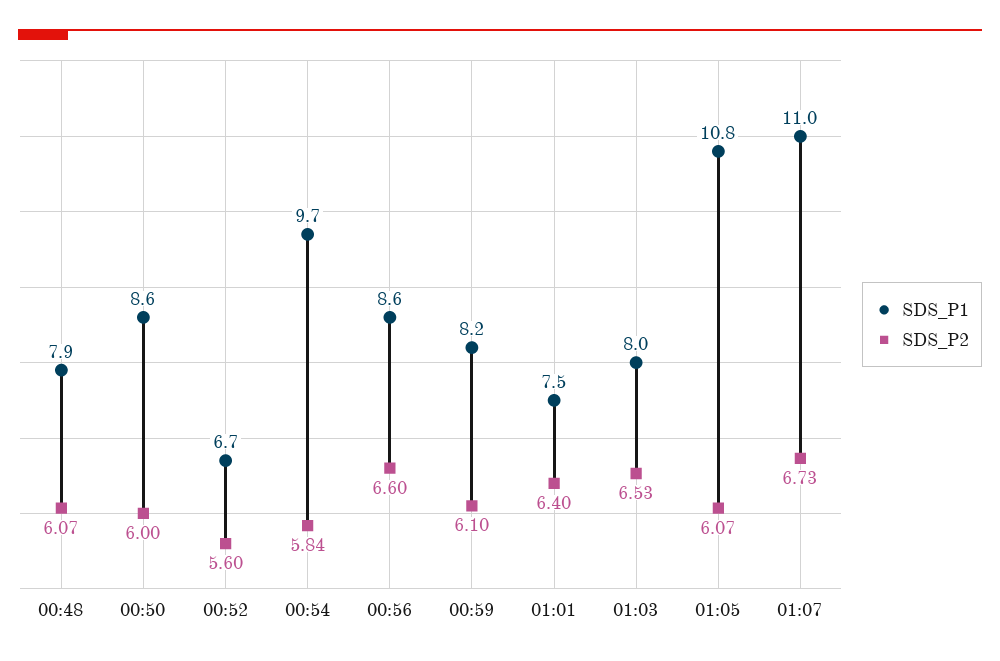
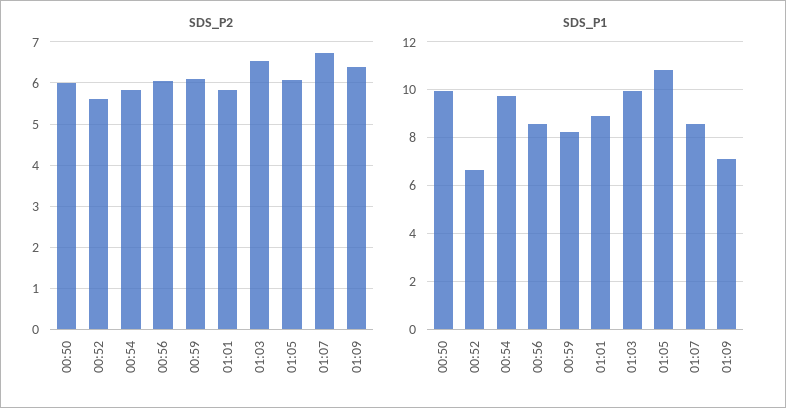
SDS_P1, 00:48: 7.9 -> none
SDS_P2, 00:48: 6.07 -> none
SDS_P1, 00:50: 8.6 -> 10
SDS_P2, 00:56: 6.6 -> 6
SDS_P1, 01:01: 7.5 -> 9
SDS_P2, 01:01: 6.4 -> 5.8
SDS_P1, 01:03: 8 -> 10
SDS_P1, 01:07: 11 -> 8.5
SDS_P2, 01:09: none -> 6.4
SDS_P1, 01:09: none -> 7

